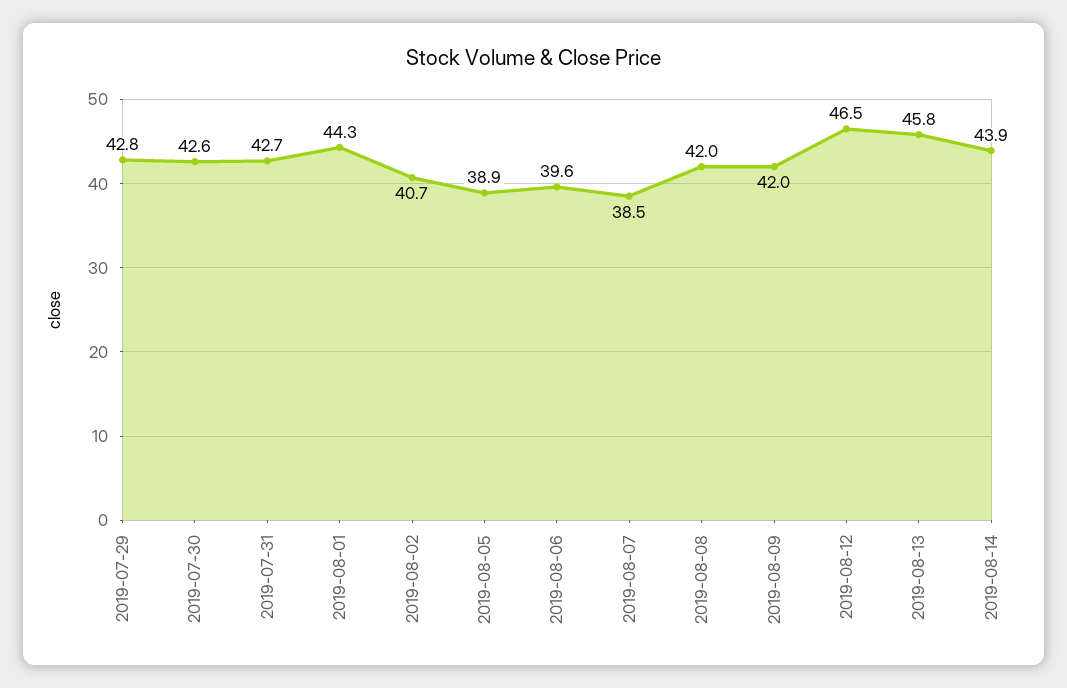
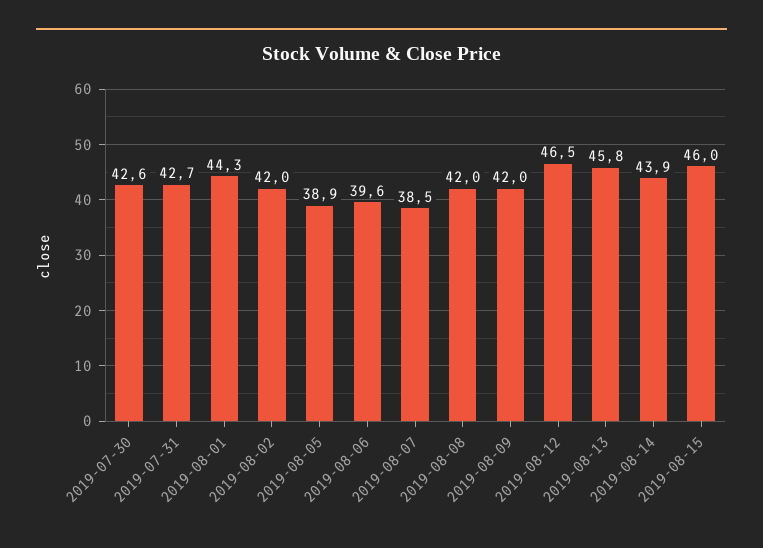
2019-07-29: 42.8 -> none
2019-08-02: 40.7 -> 42
2019-08-15: none -> 46

